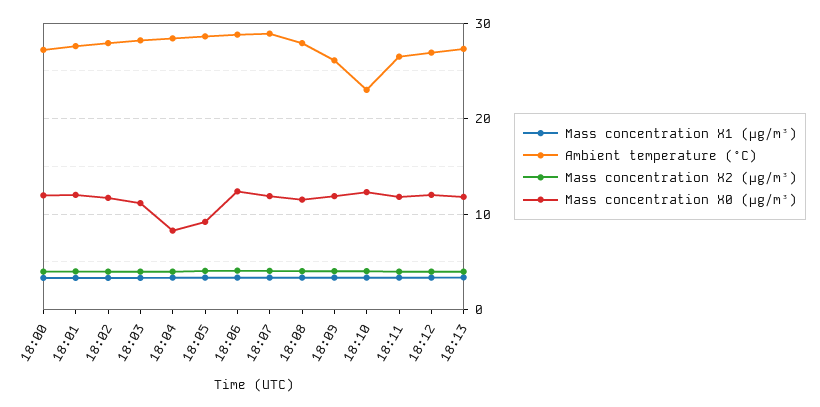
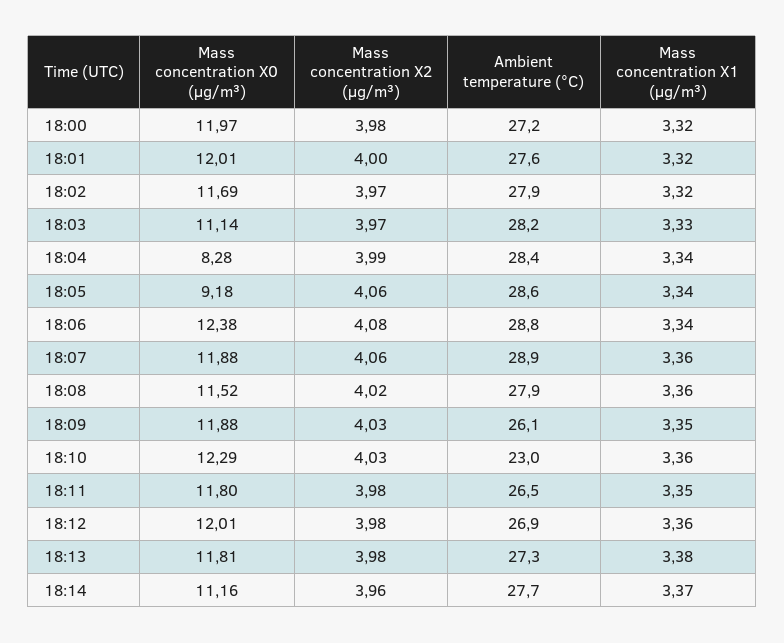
Mass concentration X0 (μg/m³), 18:14: none -> 11.16
Mass concentration X2 (μg/m³), 18:14: none -> 3.96
Ambient temperature (°C), 18:14: none -> 27.7
Mass concentration X1 (μg/m³), 18:14: none -> 3.37

